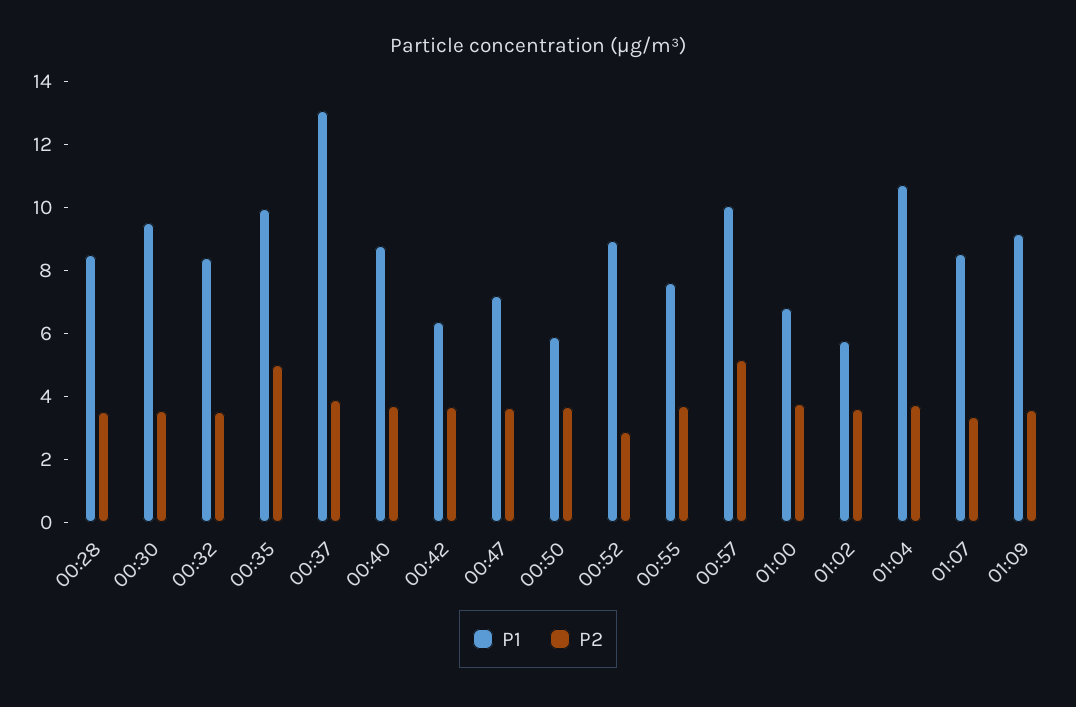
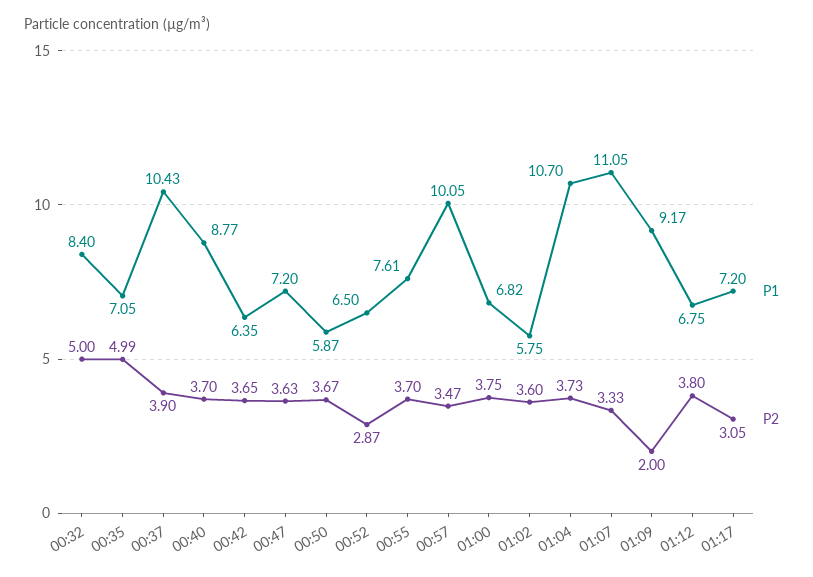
P1, 00:28: 8.5 -> none
P2, 00:28: 3.5 -> none
P1, 00:30: 9.5 -> none
P2, 00:30: 3.5 -> none
P2, 00:32: 3.5 -> 5
P1, 00:35: 10 -> 7.05
P1, 00:37: 13 -> 10.43
P1, 00:52: 9 -> 6.5
P2, 00:57: 5 -> 3.47
P1, 01:07: 8.5 -> 11.05
P2, 01:09: 3.5 -> 2
P1, 01:12: none -> 6.75
P2, 01:12: none -> 3.8
P1, 01:17: none -> 7.2
P2, 01:17: none -> 3.05

